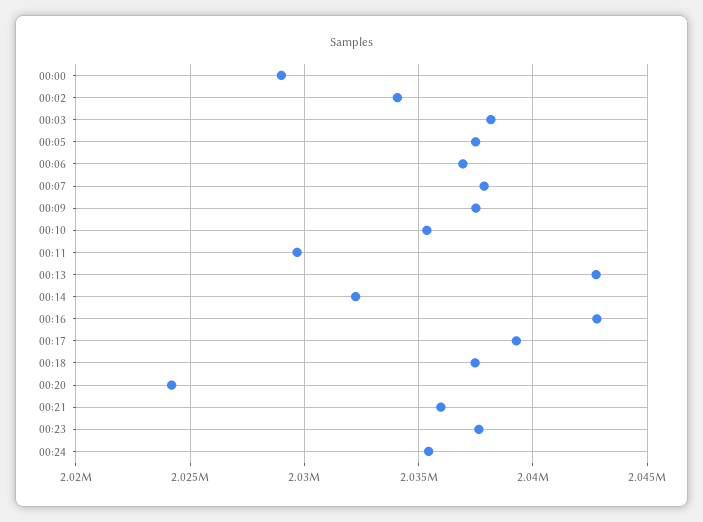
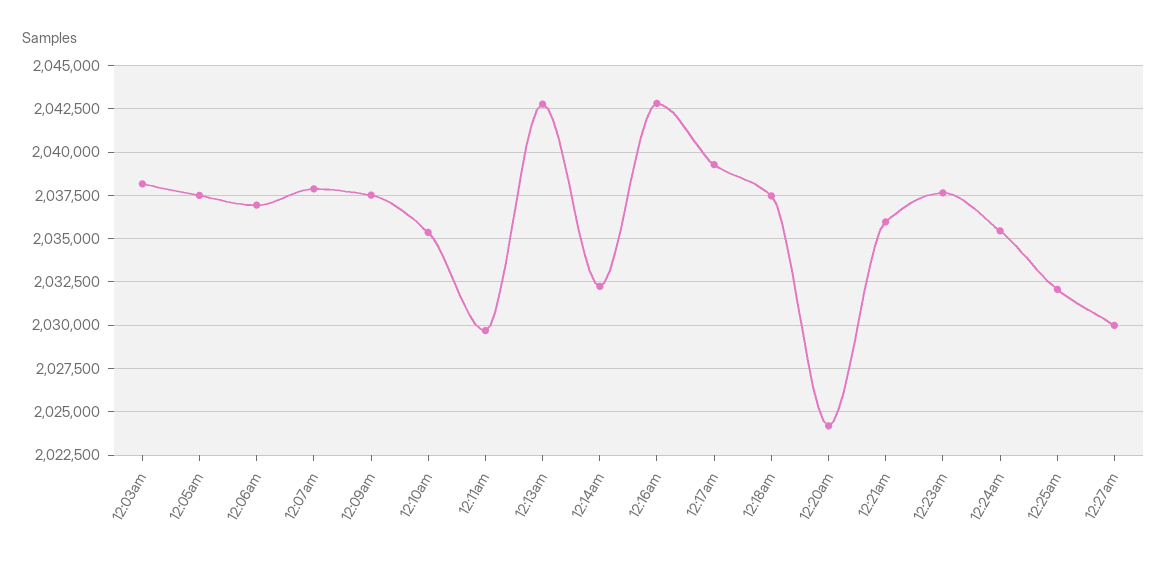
00:00: 2029000 -> none
00:02: 2034000 -> none
12:25am: none -> 2032000
12:27am: none -> 2030000

